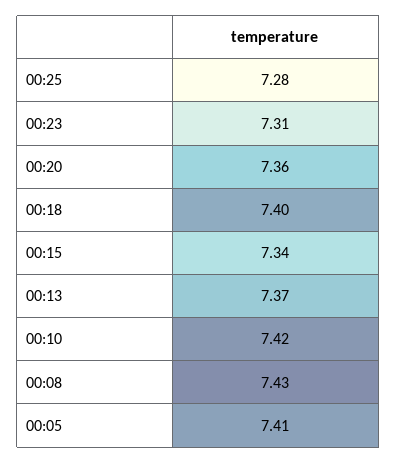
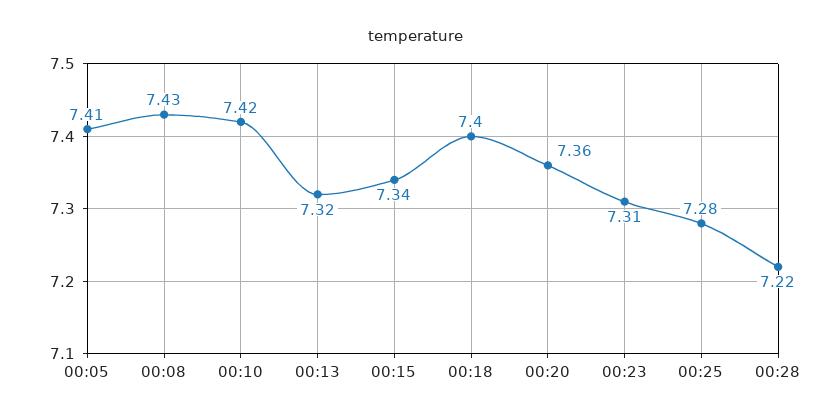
00:13: 7.37 -> 7.32
00:28: none -> 7.22

